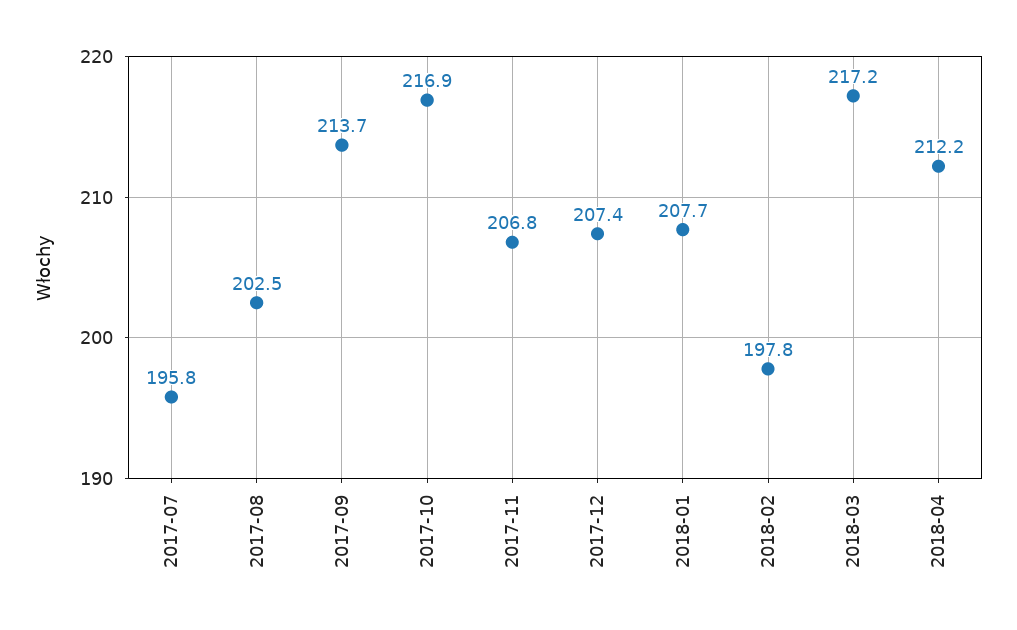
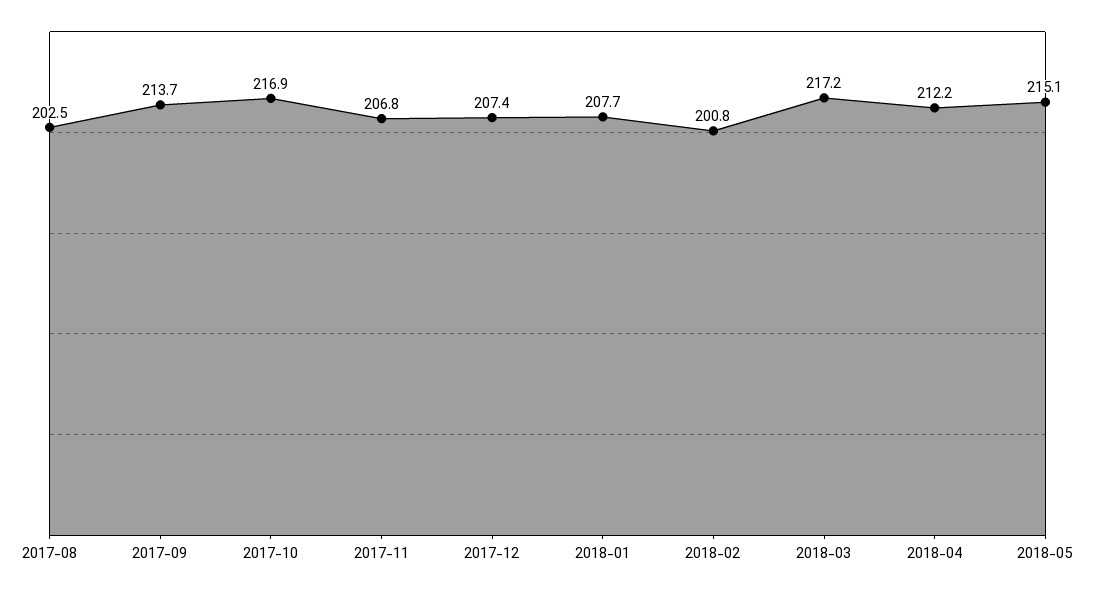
2017-07: 195.8 -> none
2018-02: 197.8 -> 200.8
2018-05: none -> 215.1

